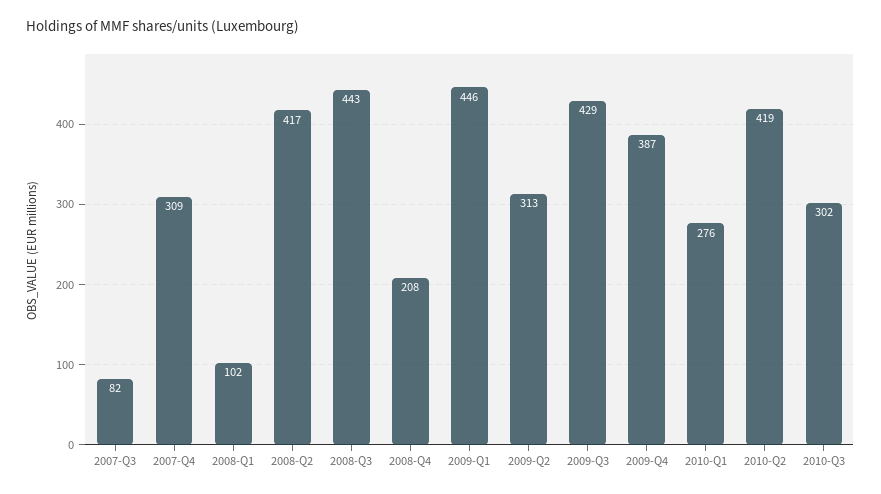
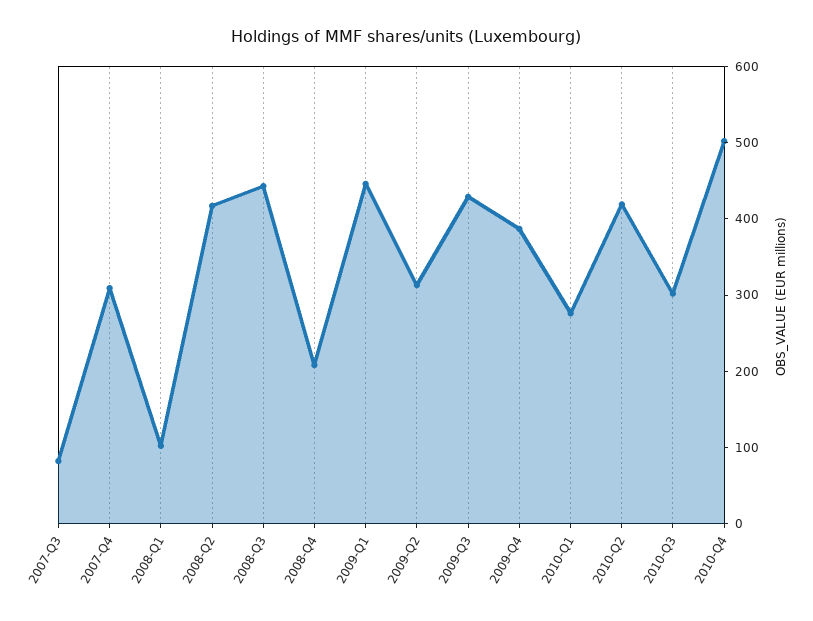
2010-Q4: none -> 500

